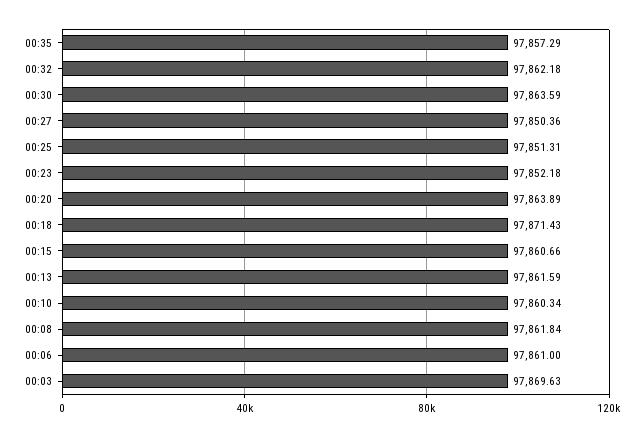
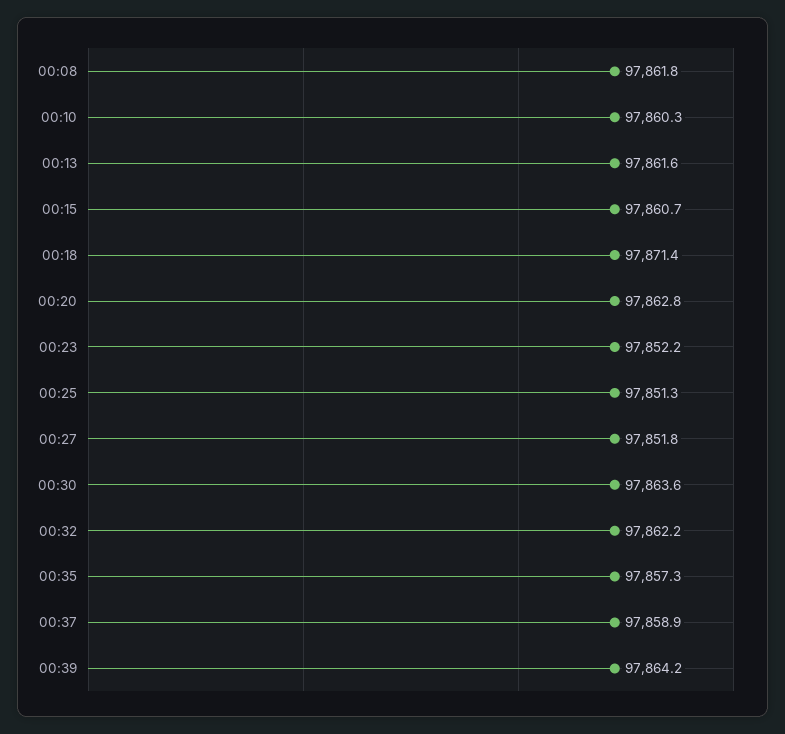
00:27: 97850.36 -> 97851.8
00:20: 97863.89 -> 97862.8
00:06: 97861 -> none
00:03: 97869.63 -> none
00:37: none -> 97858.9
00:39: none -> 97864.2

